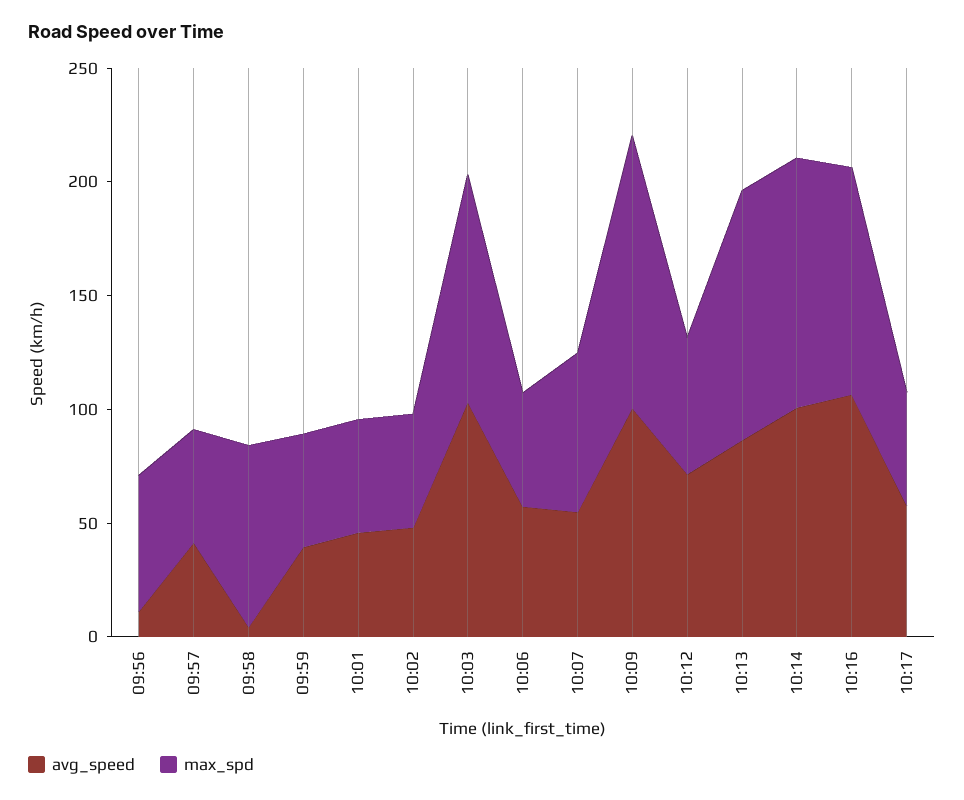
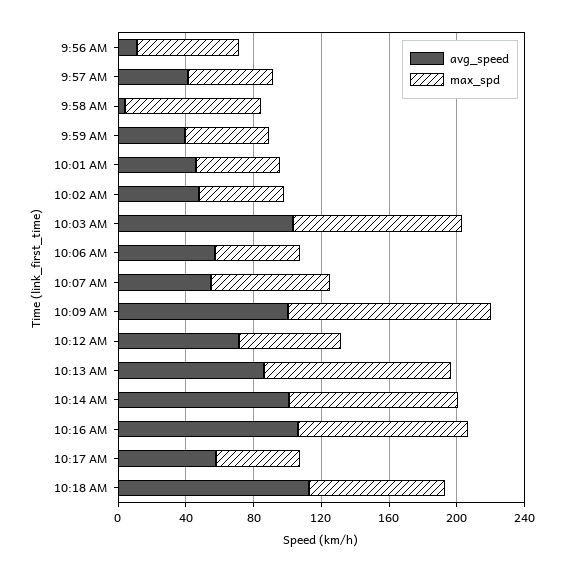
max_spd, 10:14: 110 -> 100
avg_speed, 10:18 AM: none -> 110
max_spd, 10:18 AM: none -> 80

